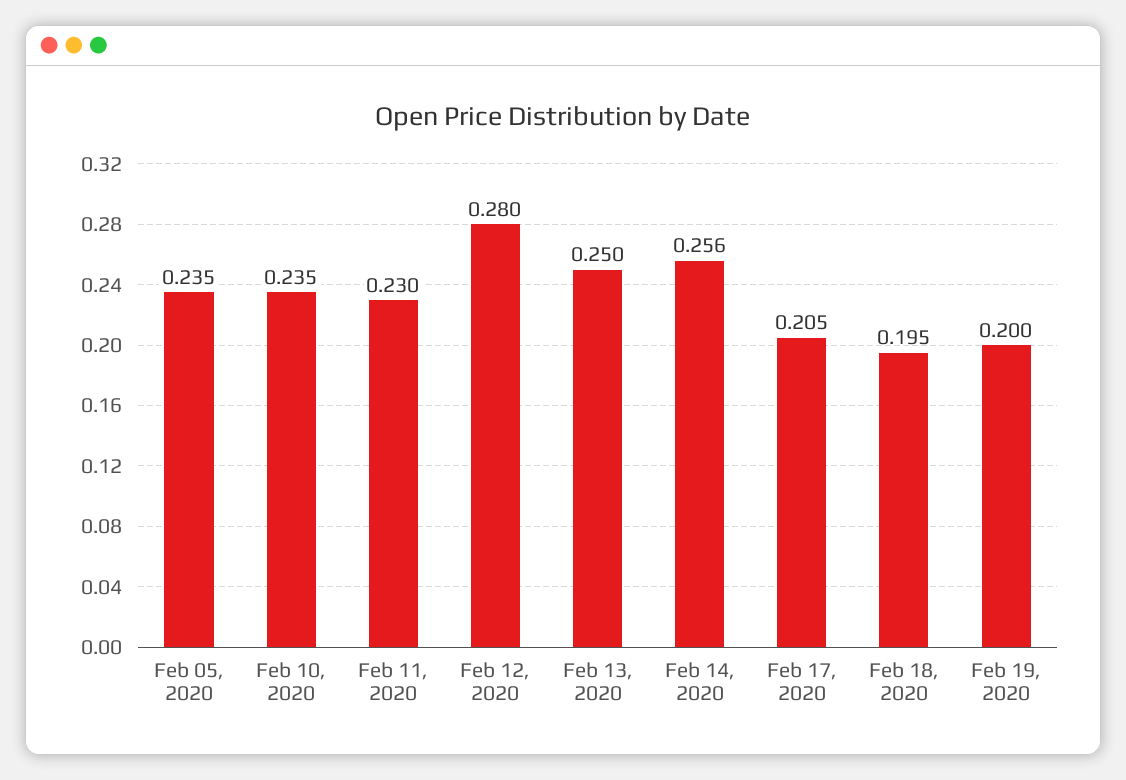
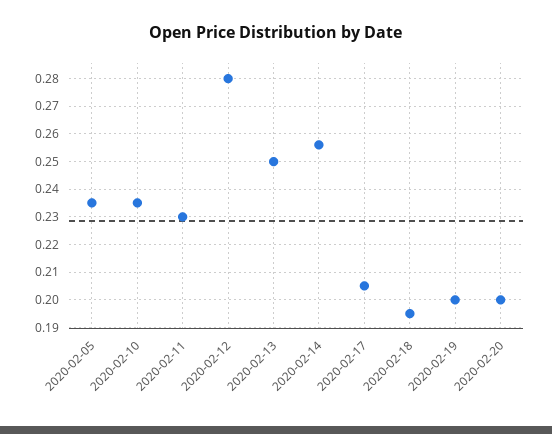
2020-02-20: none -> 0.2

